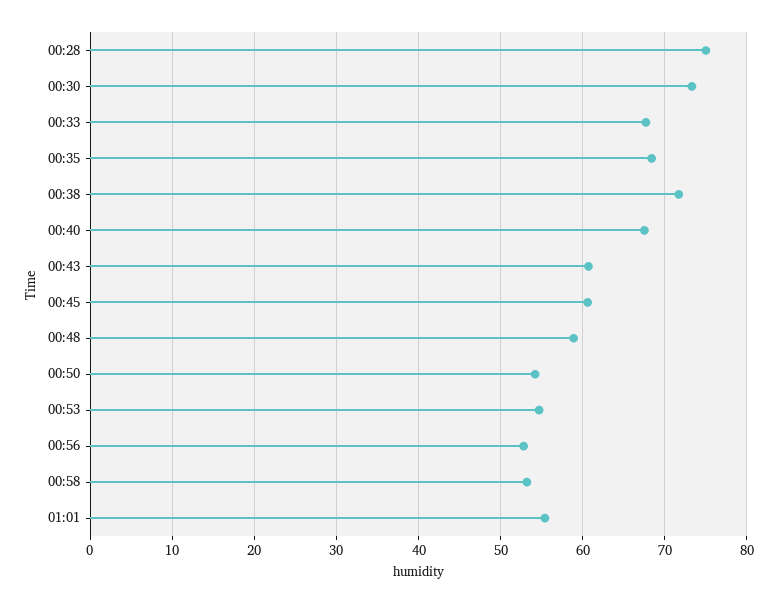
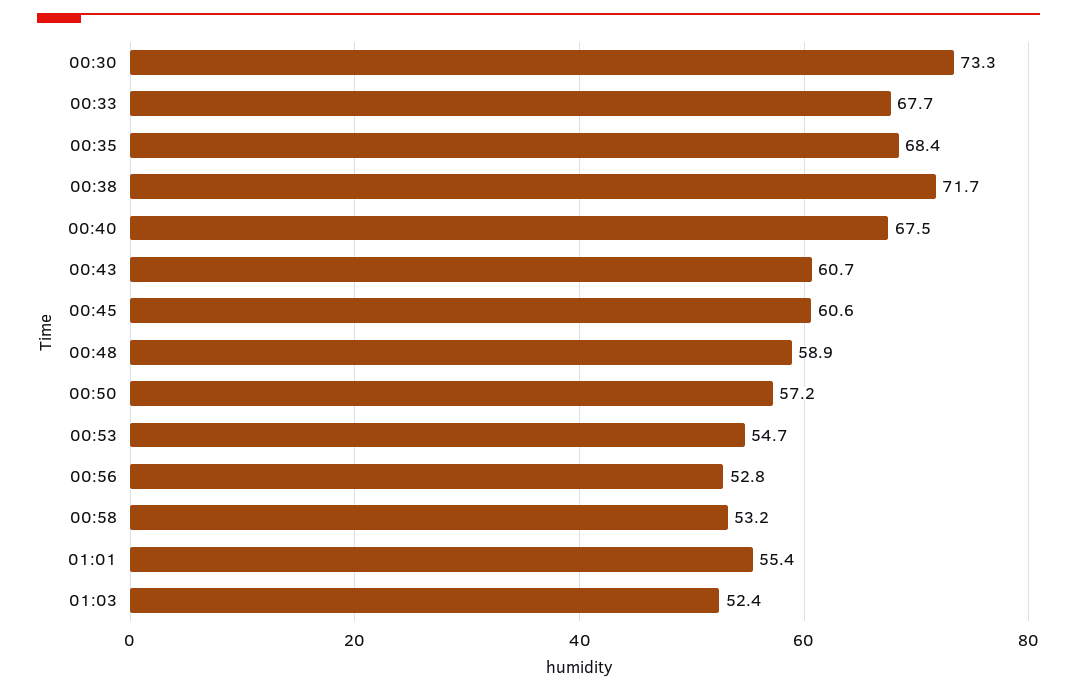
00:28: 75 -> none
00:50: 54 -> 57.2
01:03: none -> 52.4

